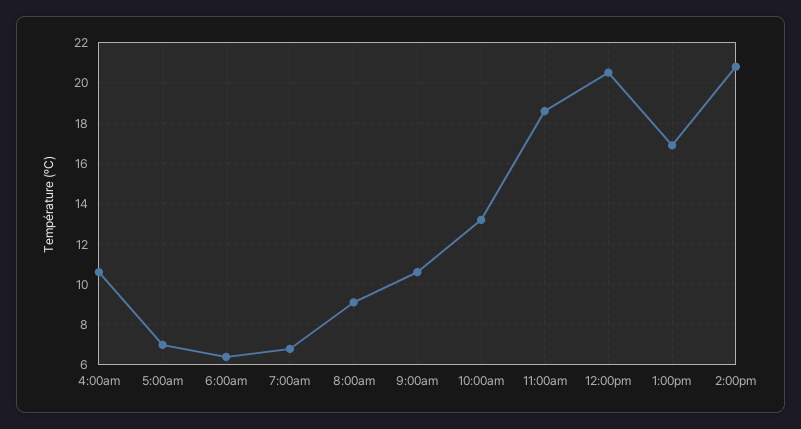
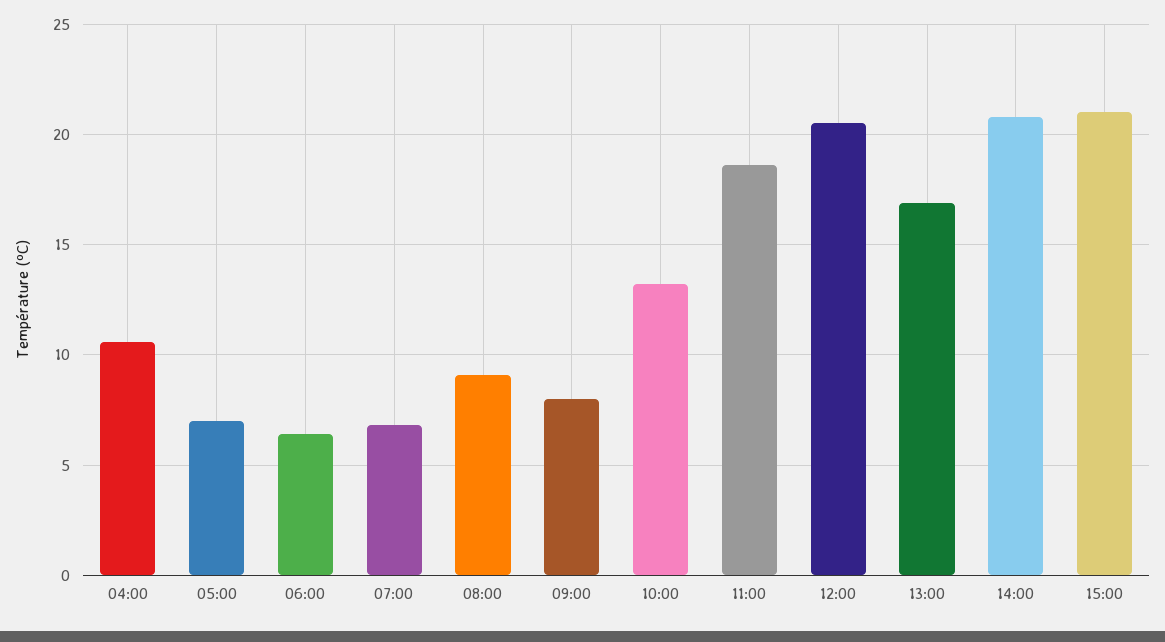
9:00am: 10.5 -> 8
15:00: none -> 21

